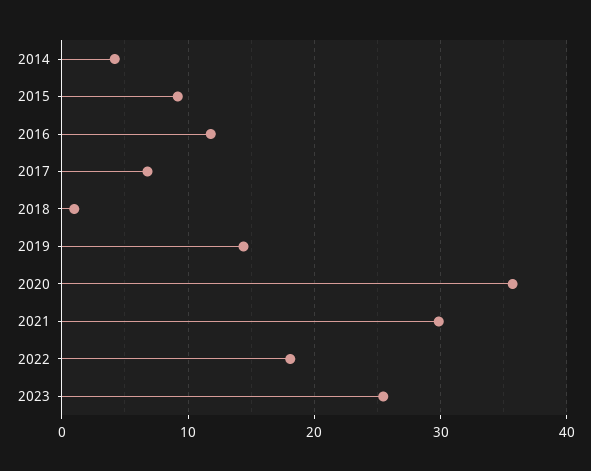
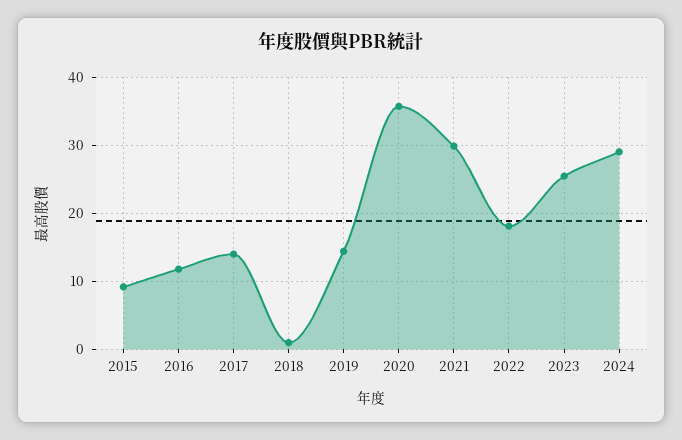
2014: 4 -> none
2017: 7 -> 14
2024: none -> 29

